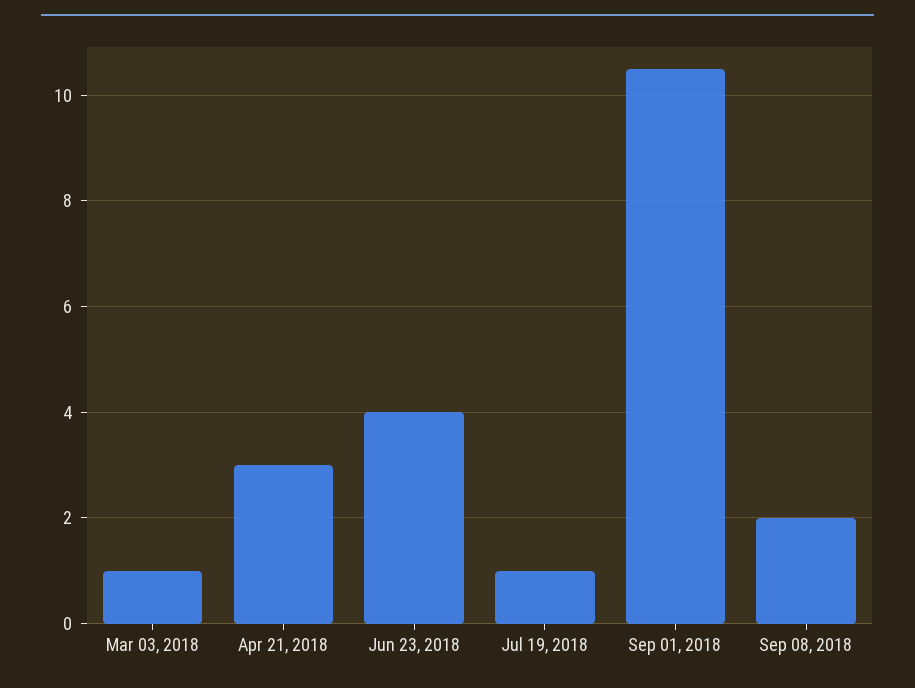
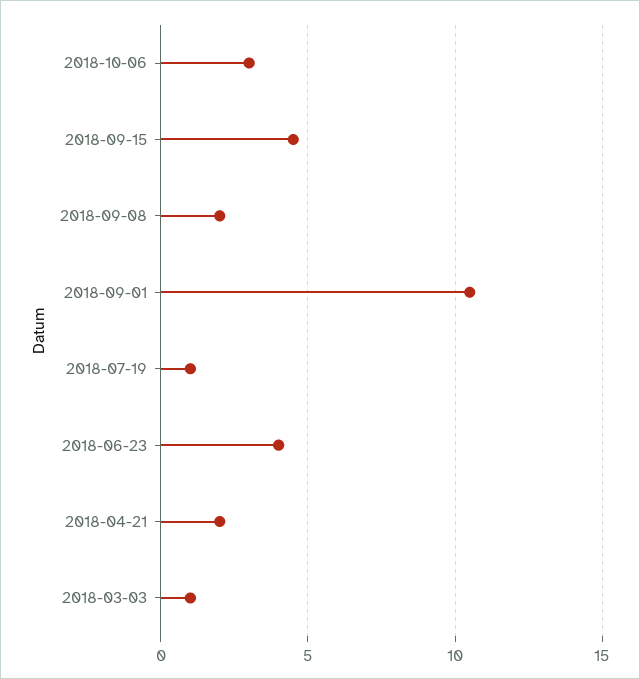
Apr 21, 2018: 3 -> 2
2018-10-06: none -> 3
2018-09-15: none -> 4.5

